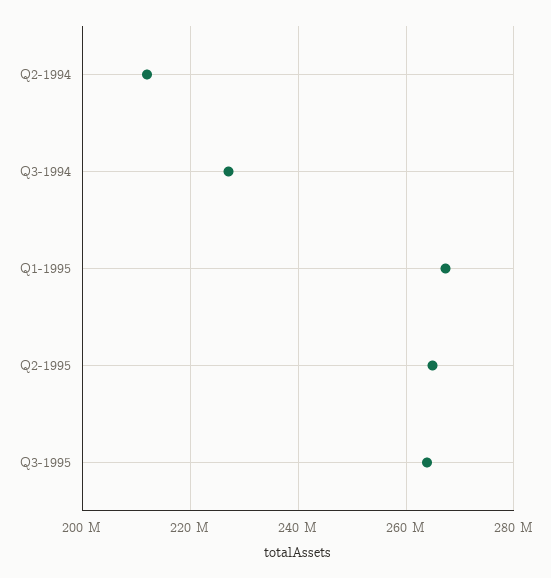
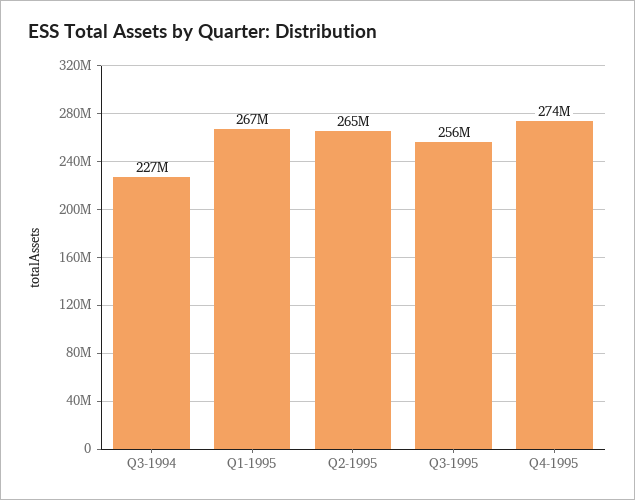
Q2-1994: 212000000 -> none
Q3-1995: 264000000 -> 256000000
Q4-1995: none -> 274000000

